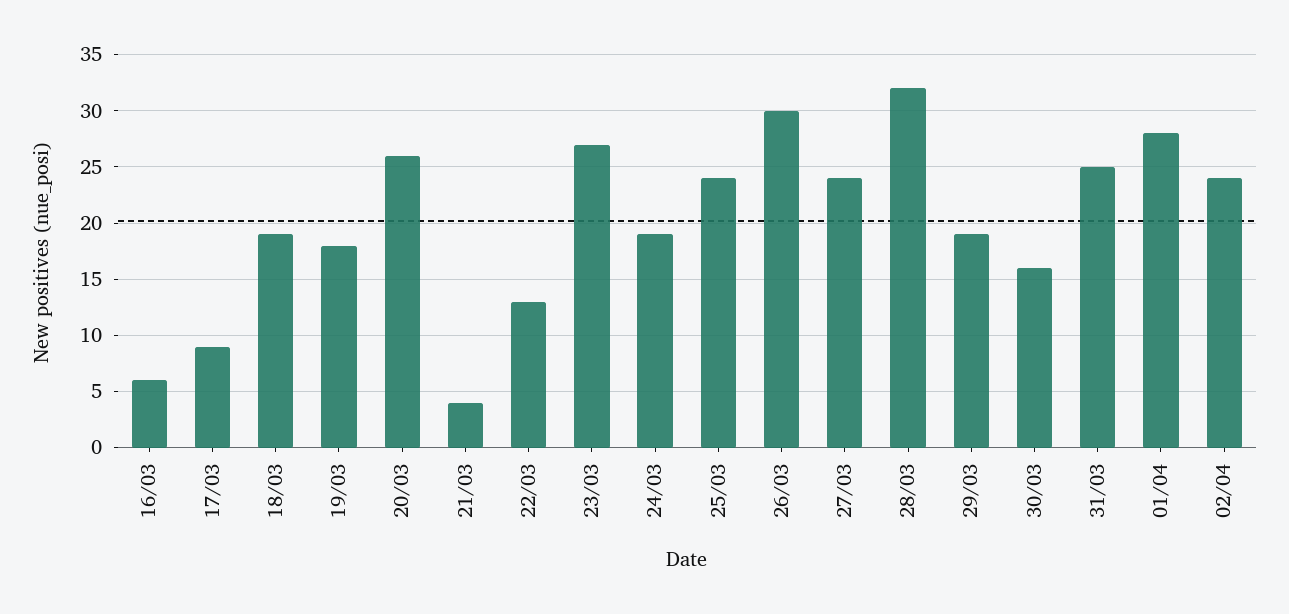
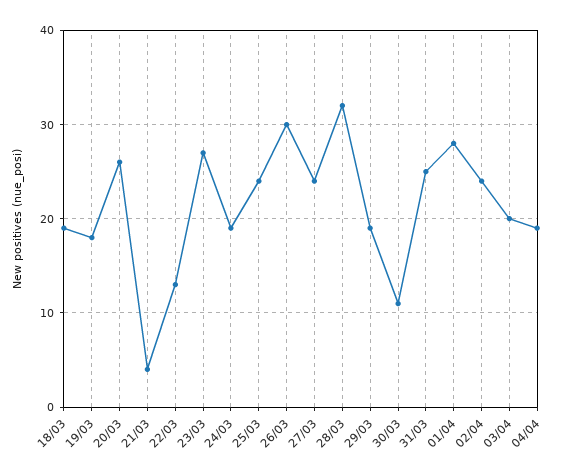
16/03: 6 -> none
17/03: 9 -> none
30/03: 16 -> 11
03/04: none -> 20
04/04: none -> 19

